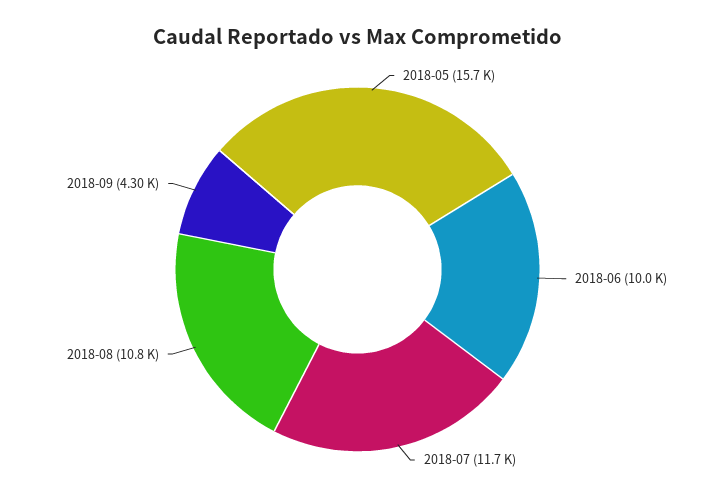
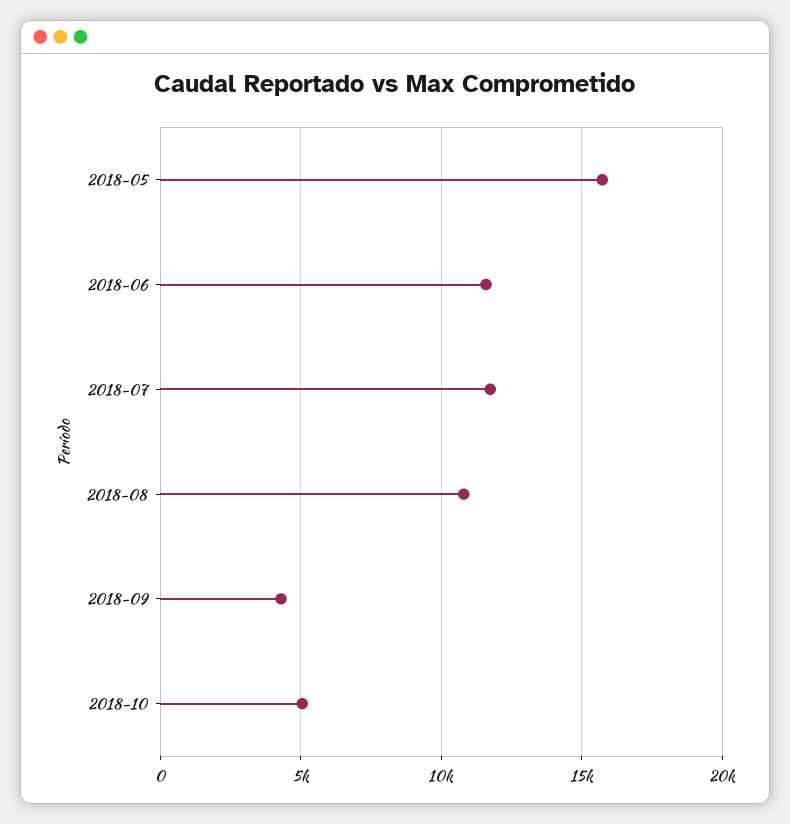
2018-06: 10000 -> 11500
2018-10: none -> 5000

